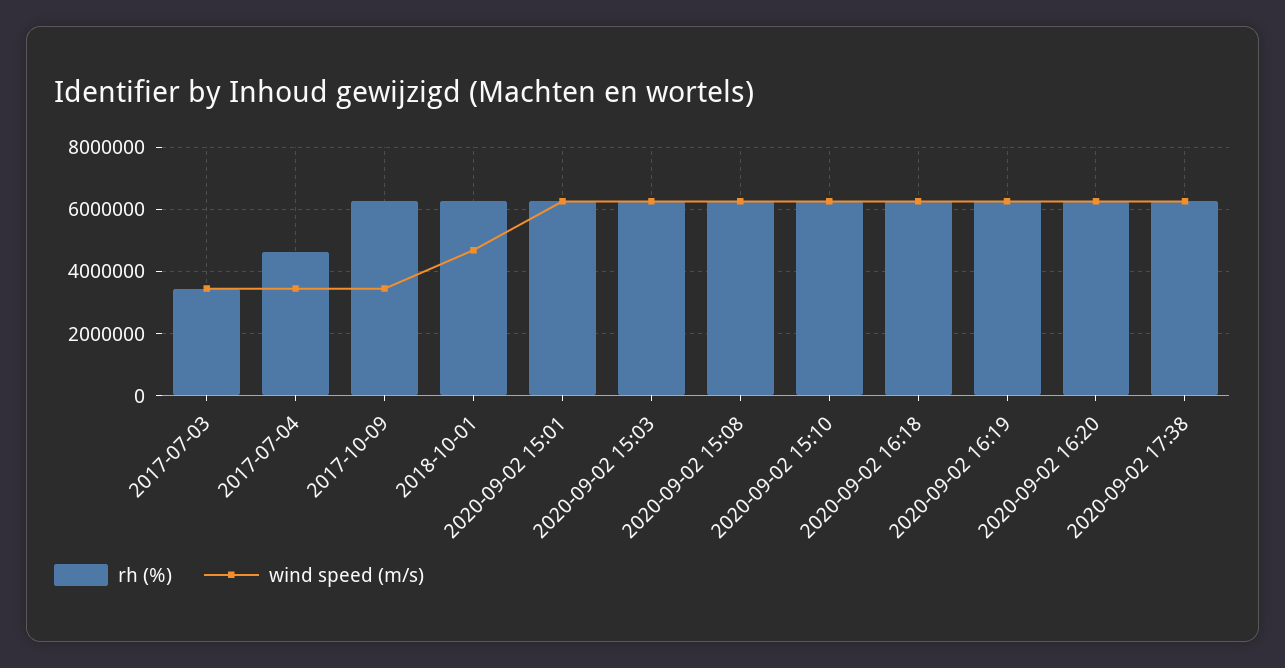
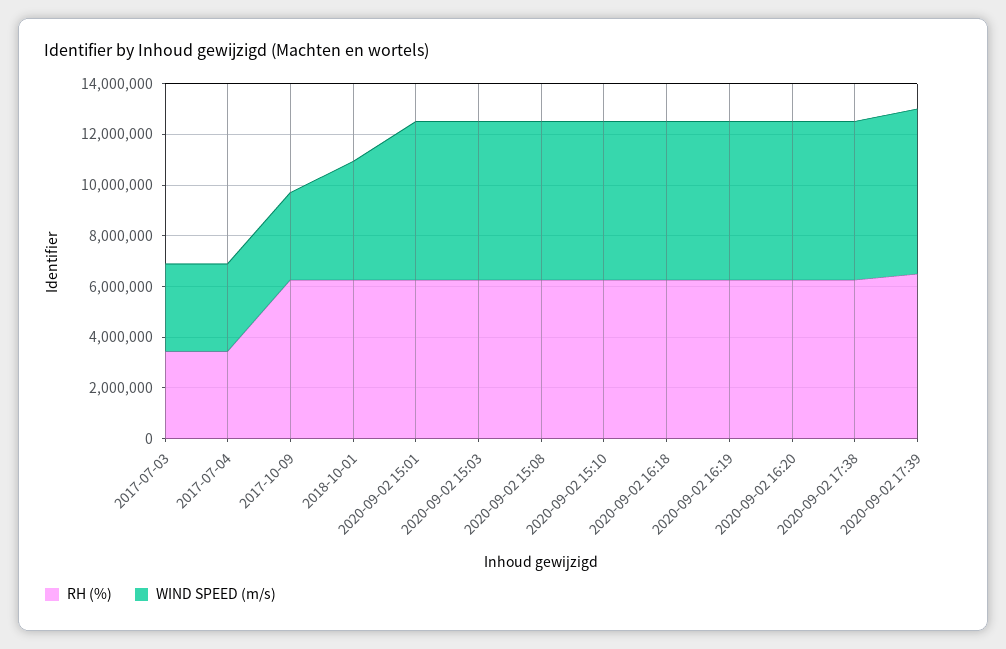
rh (%), 2017-07-04: 4600000 -> 3500000
rh (%), 2020-09-02 17:39: none -> 6500000
wind speed (m/s), 2020-09-02 17:39: none -> 6500000

